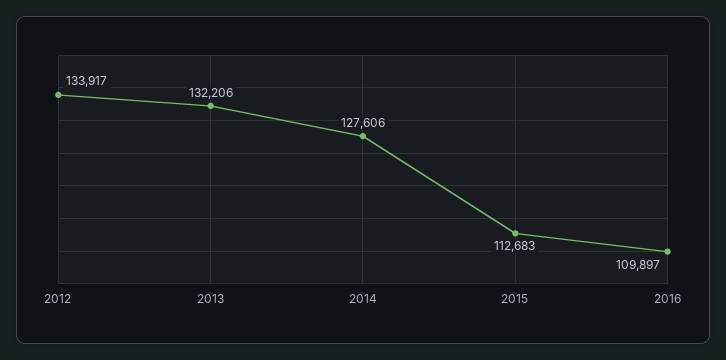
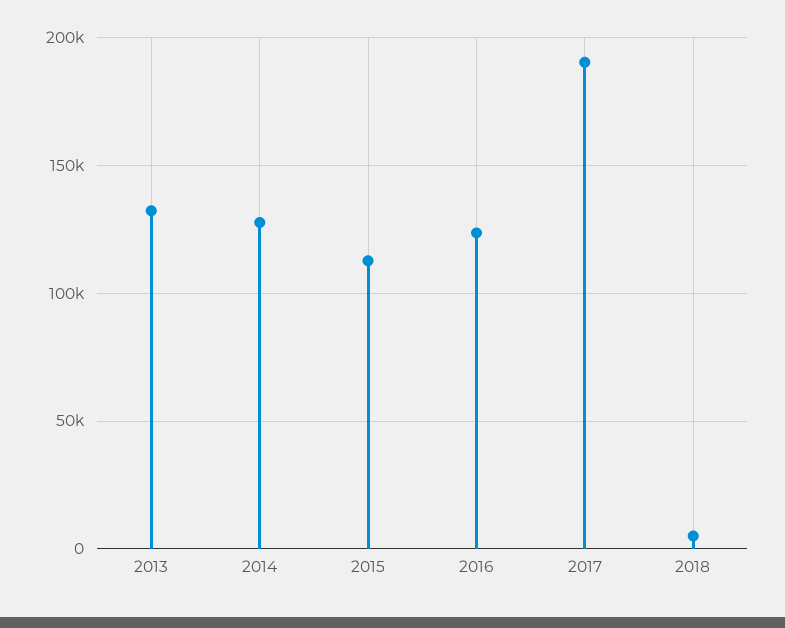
2012: 133917 -> none
2016: 109897 -> 125000
2017: none -> 190000
2018: none -> 5000

